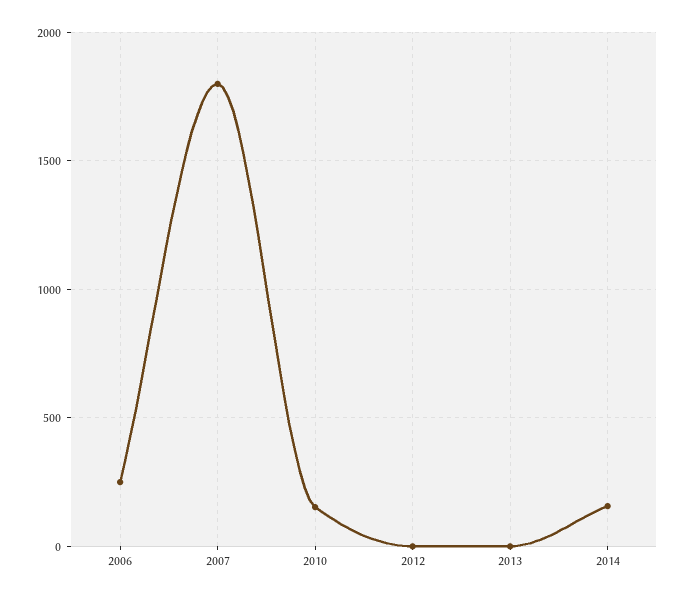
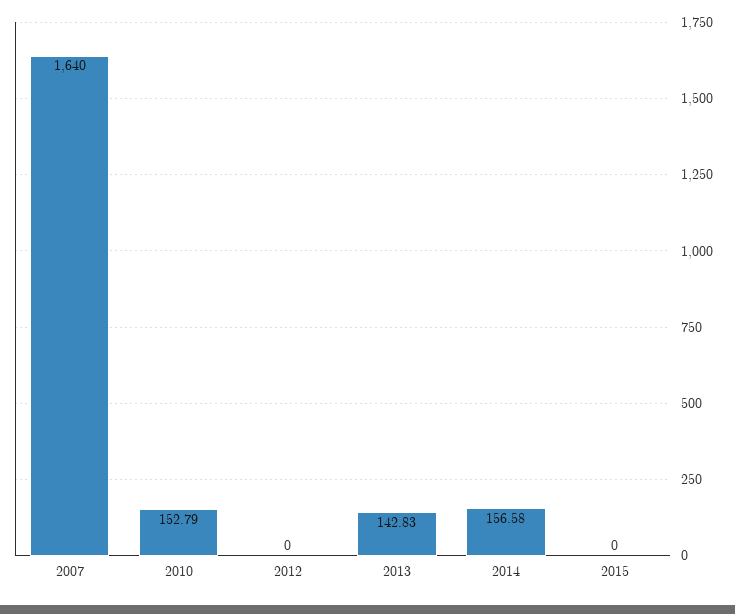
2006: 250 -> none
2007: 1800 -> 1640
2013: 0 -> 142.83
2015: none -> 0

